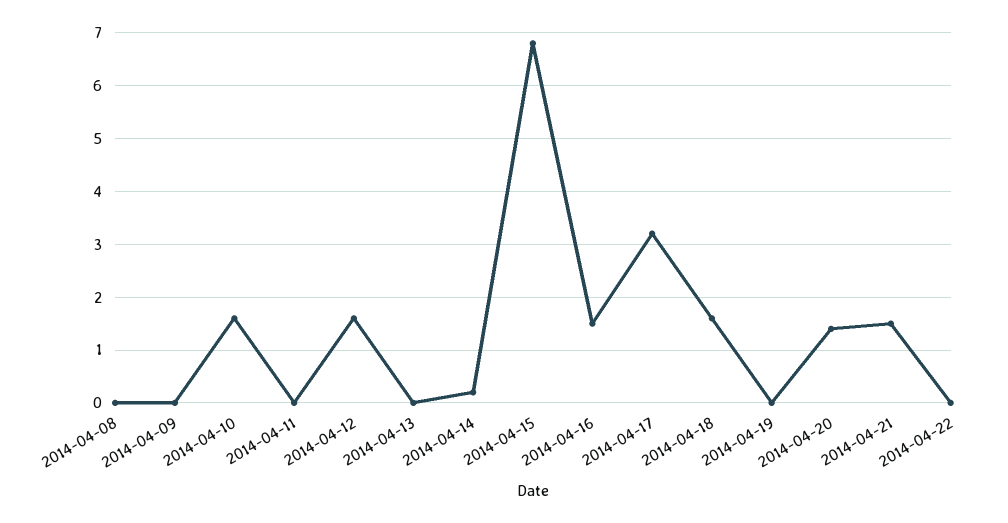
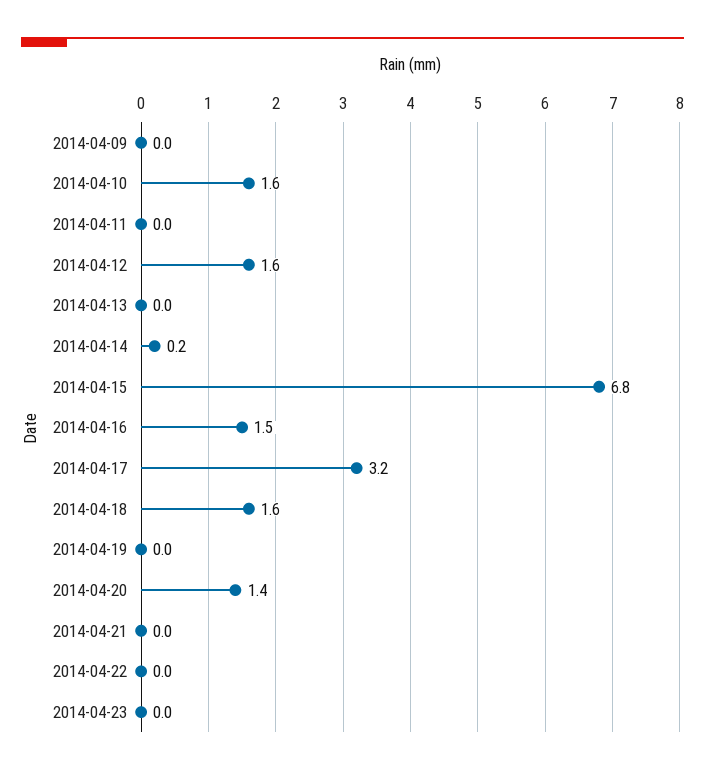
2014-04-08: 0 -> none
2014-04-21: 1.5 -> 0
2014-04-23: none -> 0

